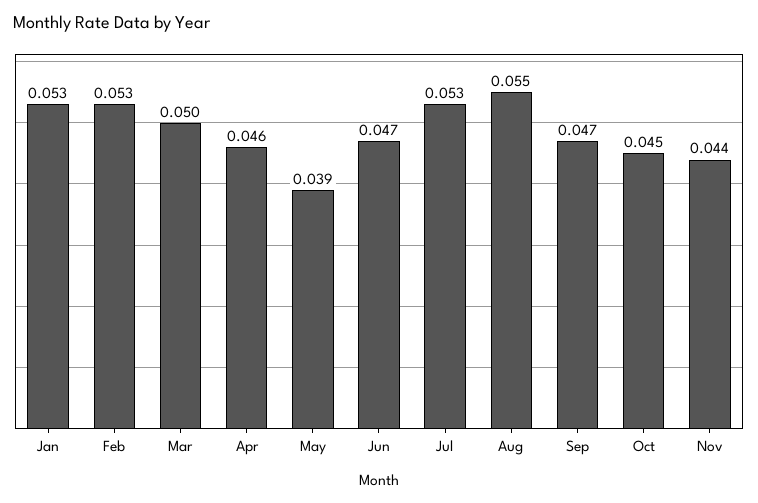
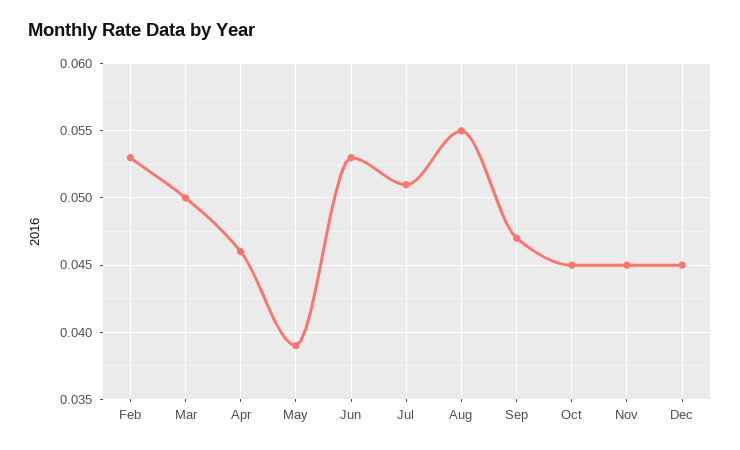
Jan: 0.053 -> none
Jun: 0.047 -> 0.053
Jul: 0.053 -> 0.051
Nov: 0.044 -> 0.045
Dec: none -> 0.045

